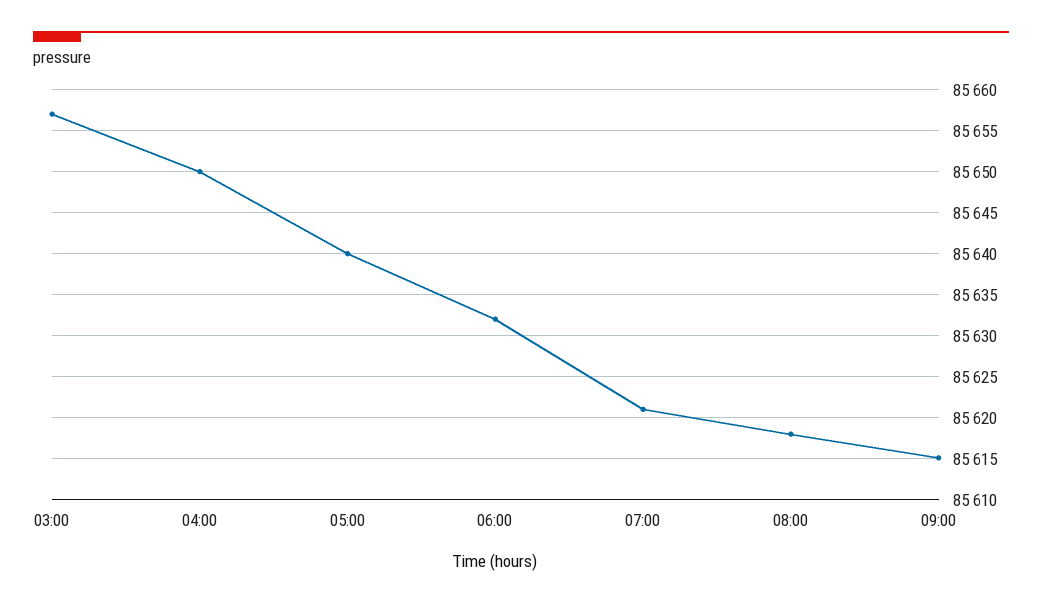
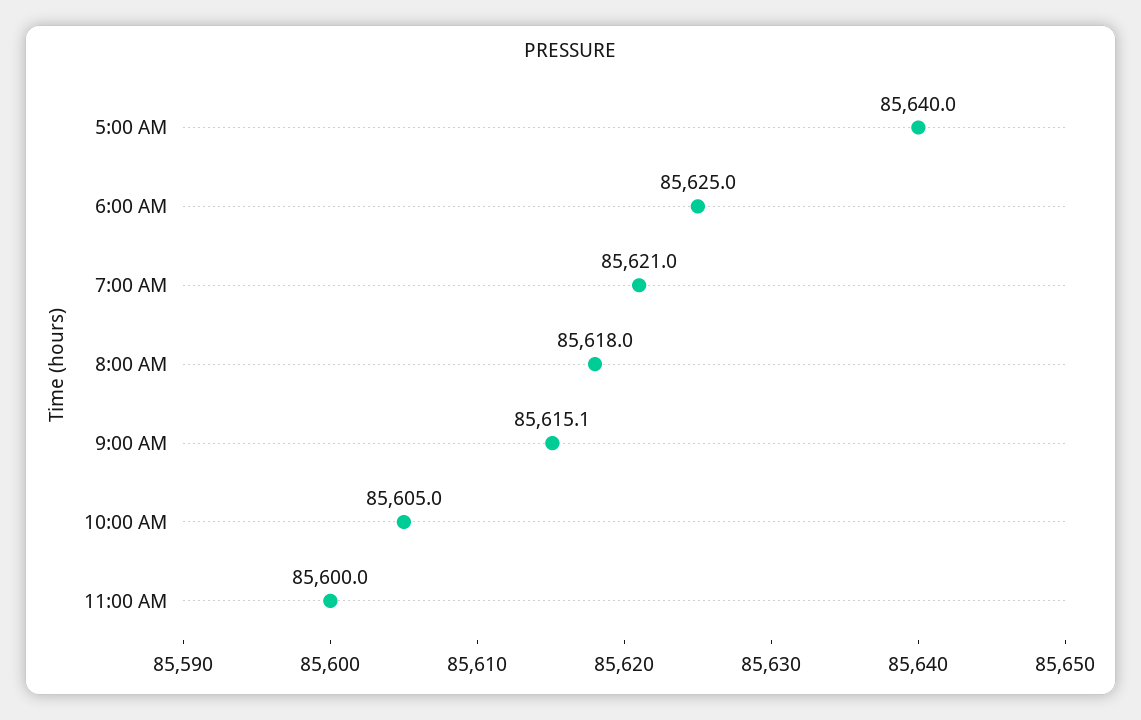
03:00: 85657 -> none
04:00: 85650 -> none
06:00: 85632 -> 85625
10:00 AM: none -> 85605
11:00 AM: none -> 85600

